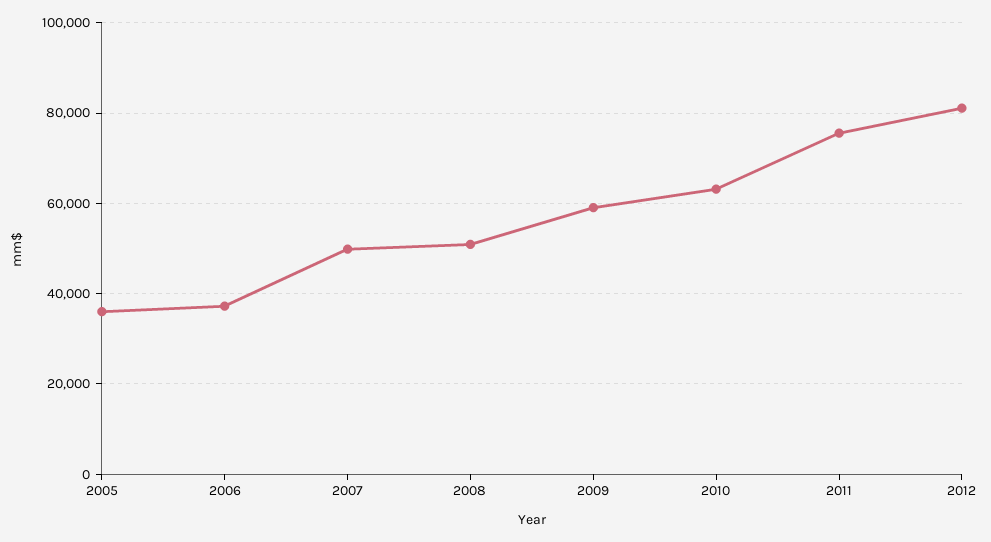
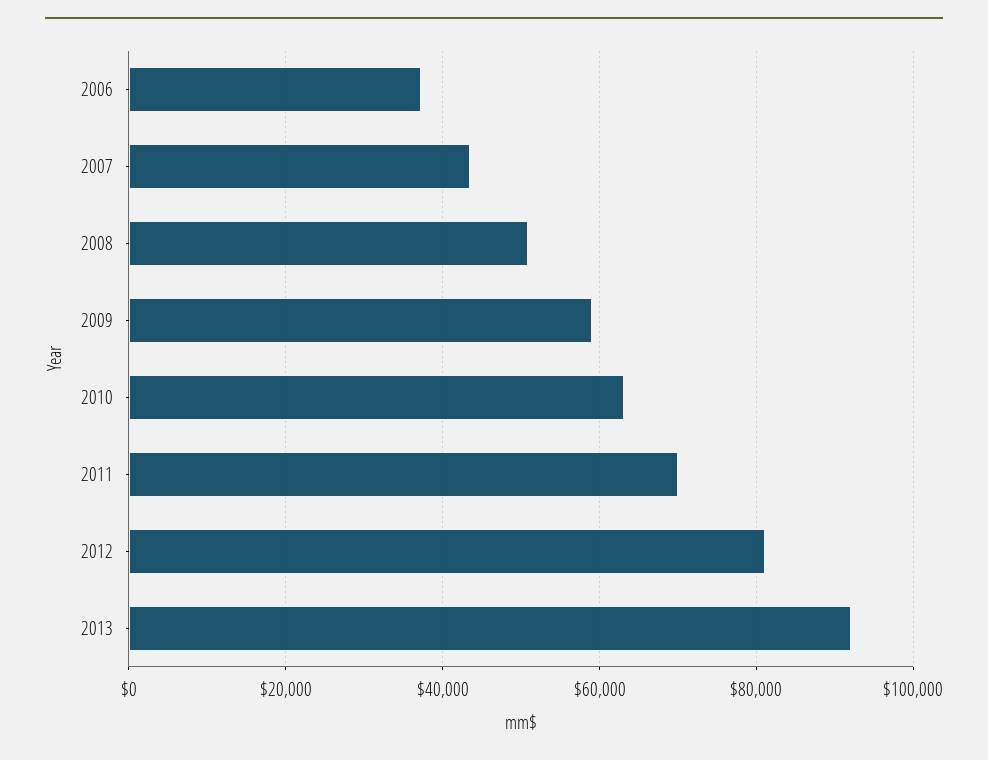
2005: 36000 -> none
2007: 50000 -> 44000
2011: 76000 -> 70000
2013: none -> 92000

